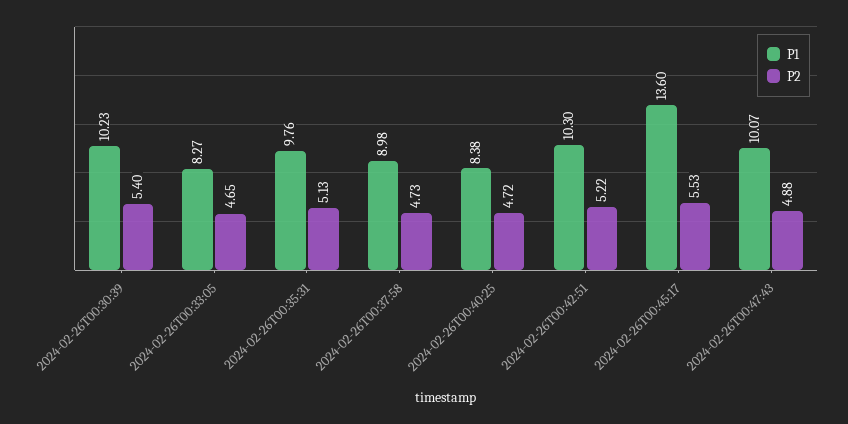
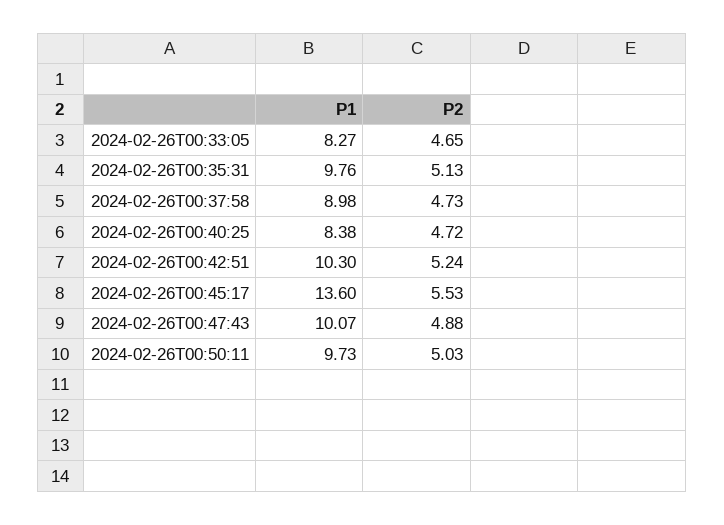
P1, 2024-02-26T00:30:39: 10.23 -> none
P2, 2024-02-26T00:30:39: 5.4 -> none
P2, 2024-02-26T00:42:51: 5.22 -> 5.24
P1, 2024-02-26T00:50:11: none -> 9.73
P2, 2024-02-26T00:50:11: none -> 5.03

